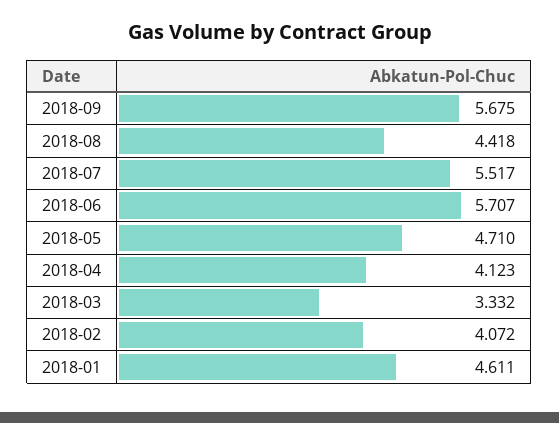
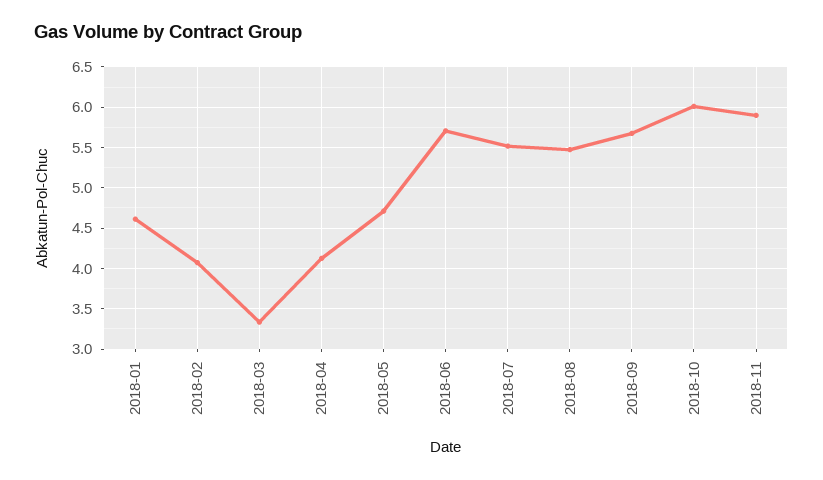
2018-08: 4.418 -> 5.5
2018-10: none -> 6
2018-11: none -> 5.9

